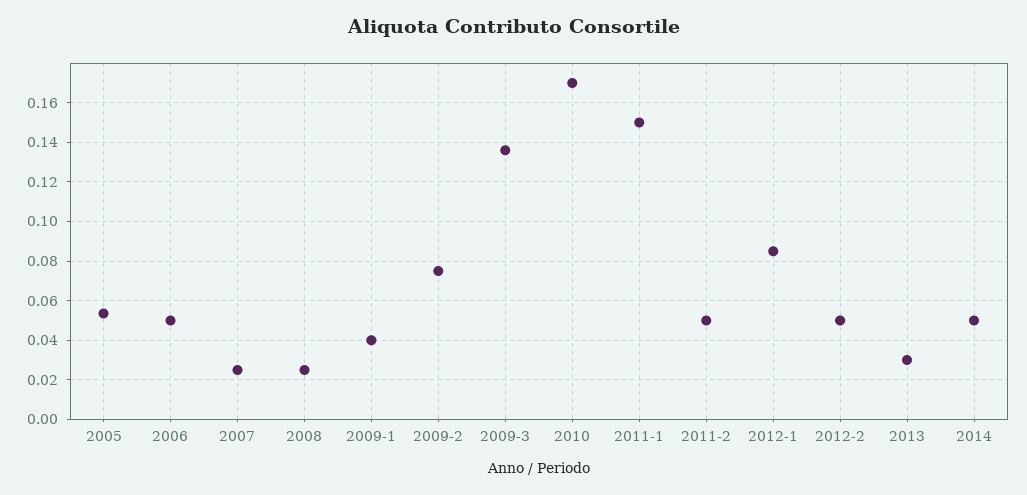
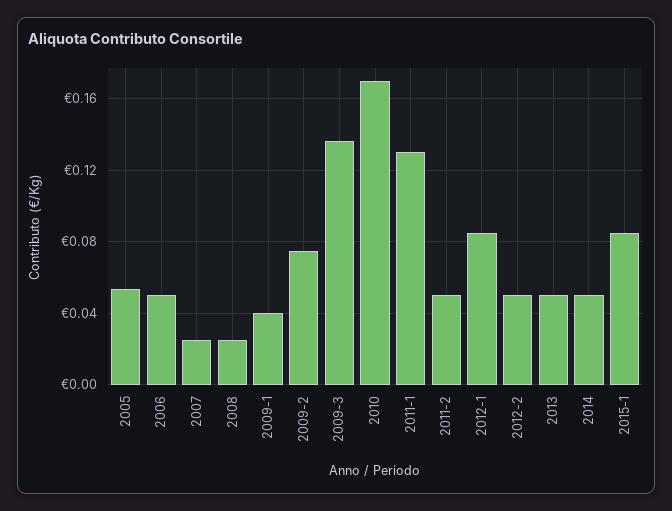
2011-1: 0.15 -> 0.13
2013: 0.03 -> 0.05
2015-1: none -> 0.085

